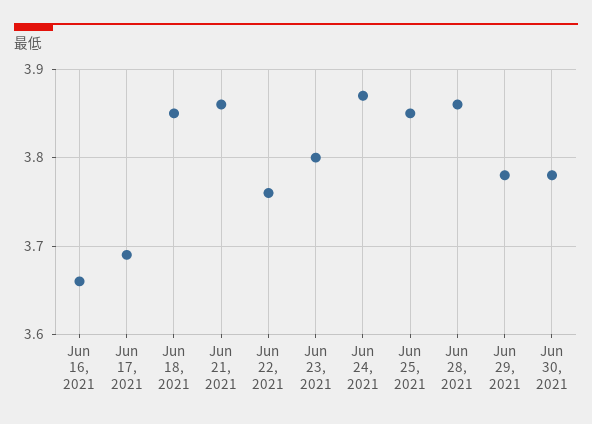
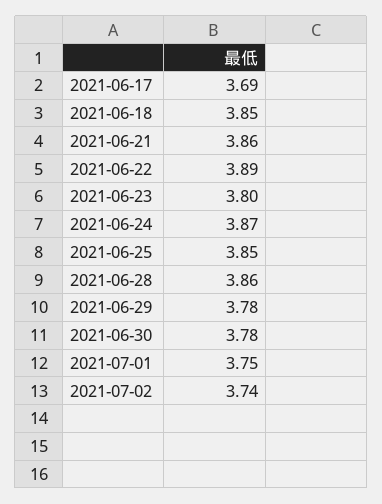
Jun 16, 2021: 3.66 -> none
Jun 22, 2021: 3.76 -> 3.89
2021-07-01: none -> 3.75
2021-07-02: none -> 3.74

